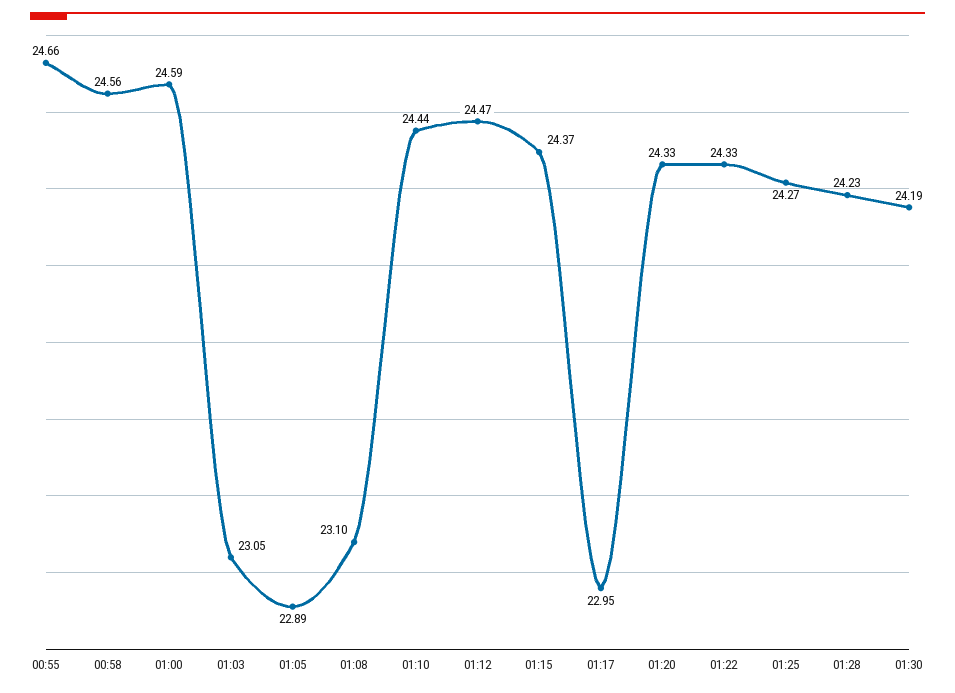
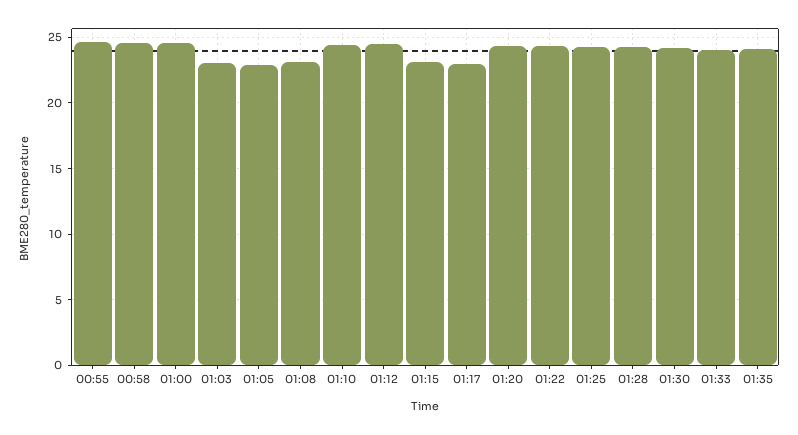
01:15: 24.37 -> 23
01:33: none -> 24
01:35: none -> 24

